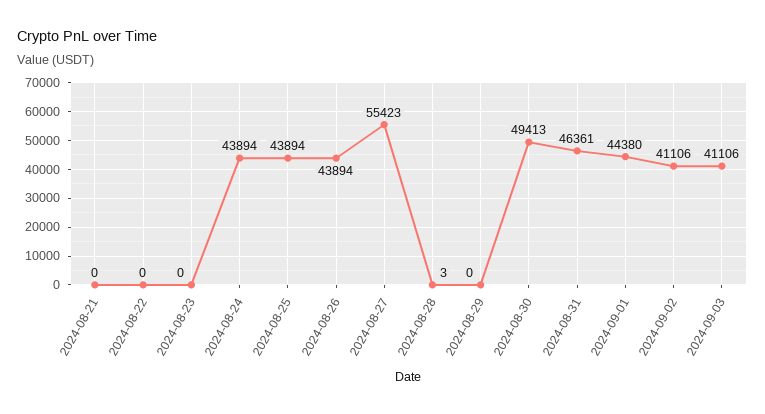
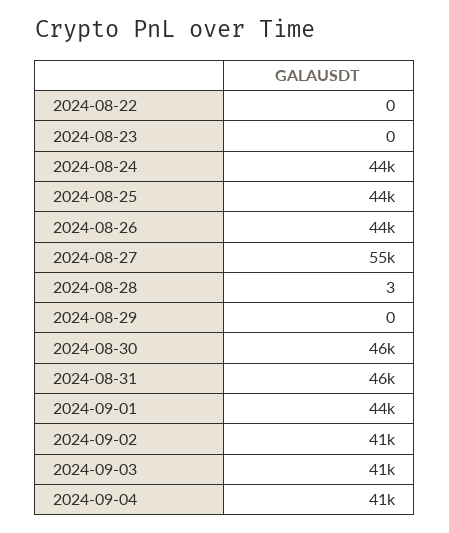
2024-08-21: 0 -> none
2024-08-30: 49413 -> 46000
2024-09-04: none -> 41000

